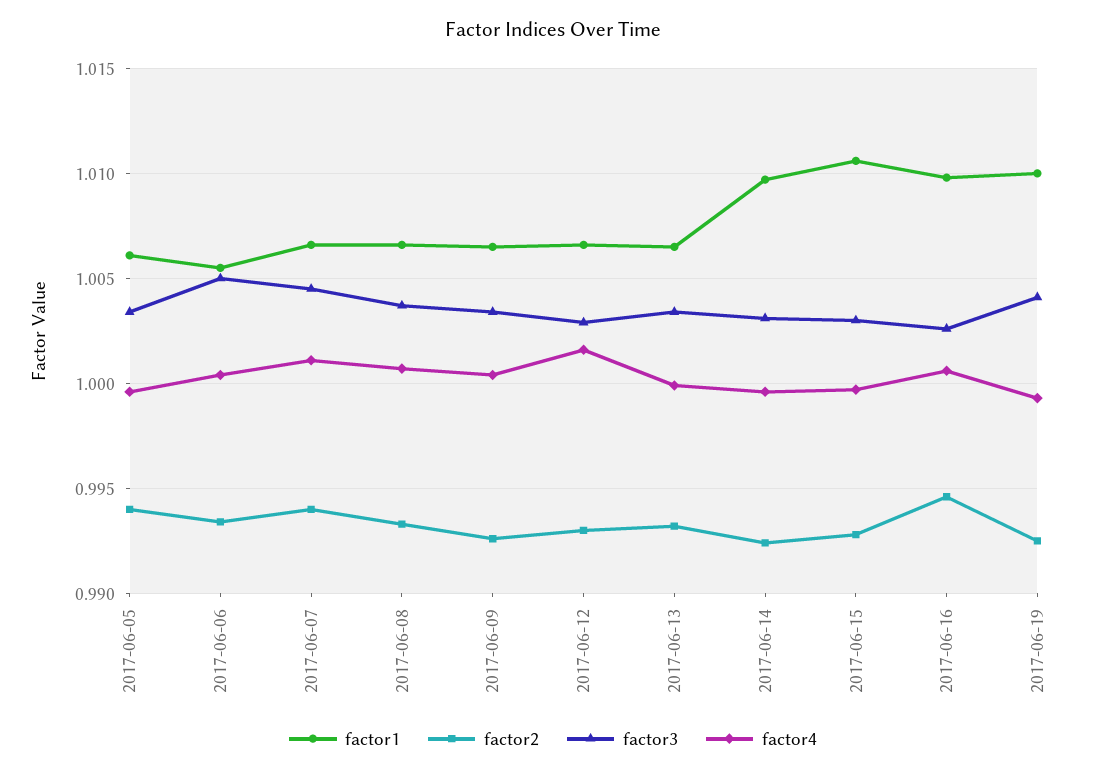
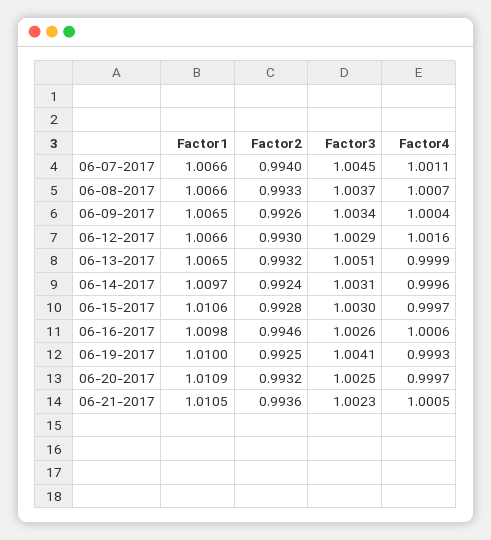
factor1, 2017-06-05: 1.006 -> none
factor2, 2017-06-05: 0.994 -> none
factor3, 2017-06-05: 1.0035 -> none
factor4, 2017-06-05: 0.9995 -> none
factor1, 2017-06-06: 1.0055 -> none
factor2, 2017-06-06: 0.9935 -> none
factor3, 2017-06-06: 1.005 -> none
factor4, 2017-06-06: 1.0005 -> none
factor3, 2017-06-13: 1.0035 -> 1.0051
factor1, 06-20-2017: none -> 1.0109
factor2, 06-20-2017: none -> 0.9932
factor3, 06-20-2017: none -> 1.0025
factor4, 06-20-2017: none -> 0.9997
factor1, 06-21-2017: none -> 1.0105
factor2, 06-21-2017: none -> 0.9936
factor3, 06-21-2017: none -> 1.0023
factor4, 06-21-2017: none -> 1.0005

